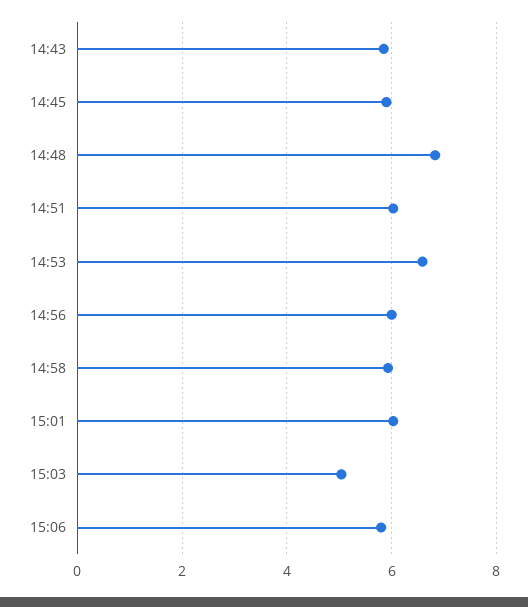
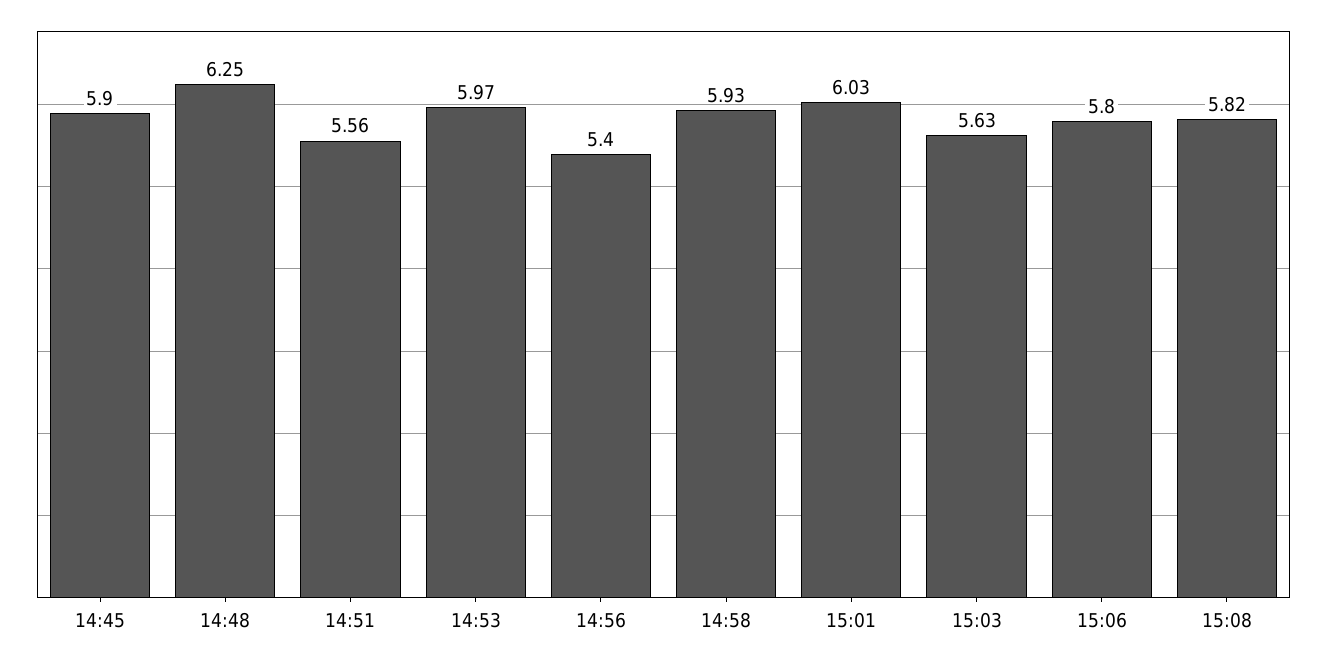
14:43: 5.8 -> none
14:48: 6.8 -> 6.25
14:51: 6 -> 5.56
14:53: 6.6 -> 5.97
14:56: 6 -> 5.4
15:03: 5 -> 5.63
15:08: none -> 5.82

